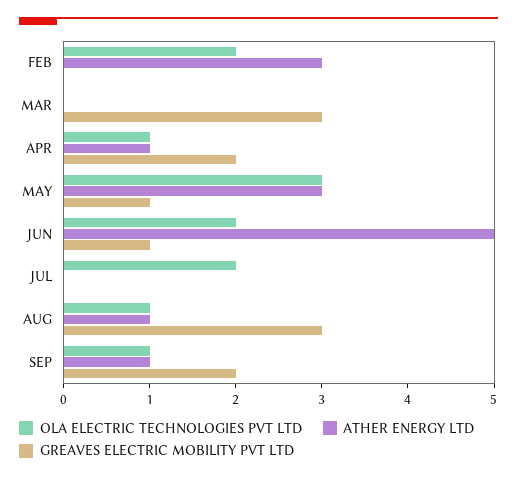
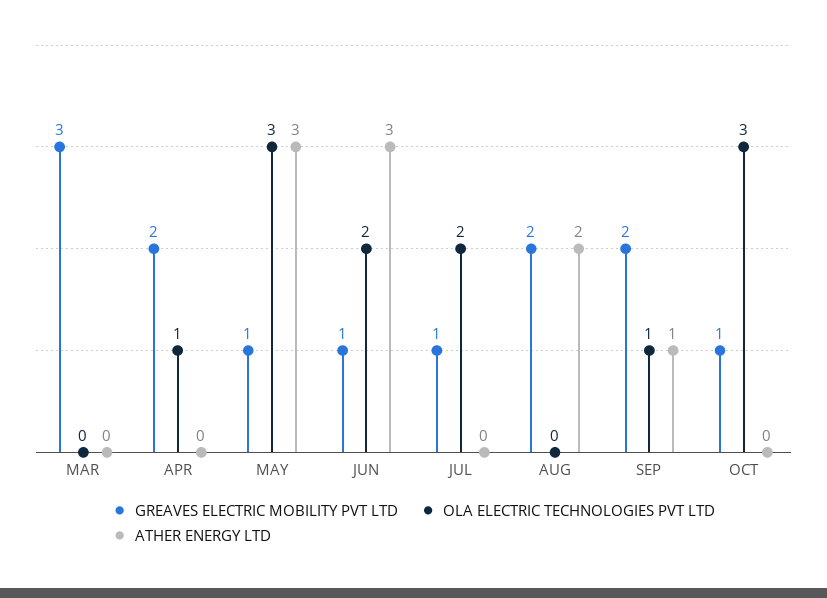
OLA ELECTRIC TECHNOLOGIES PVT LTD, FEB: 2 -> none
ATHER ENERGY LTD, FEB: 3 -> none
GREAVES ELECTRIC MOBILITY PVT LTD, FEB: 0 -> none
ATHER ENERGY LTD, APR: 1 -> 0
ATHER ENERGY LTD, JUN: 5 -> 3
GREAVES ELECTRIC MOBILITY PVT LTD, JUL: 0 -> 1
OLA ELECTRIC TECHNOLOGIES PVT LTD, AUG: 1 -> 0
ATHER ENERGY LTD, AUG: 1 -> 2
GREAVES ELECTRIC MOBILITY PVT LTD, AUG: 3 -> 2
GREAVES ELECTRIC MOBILITY PVT LTD, OCT: none -> 1
OLA ELECTRIC TECHNOLOGIES PVT LTD, OCT: none -> 3
ATHER ENERGY LTD, OCT: none -> 0

